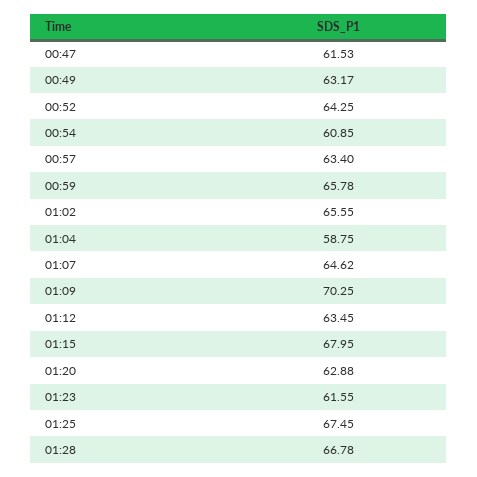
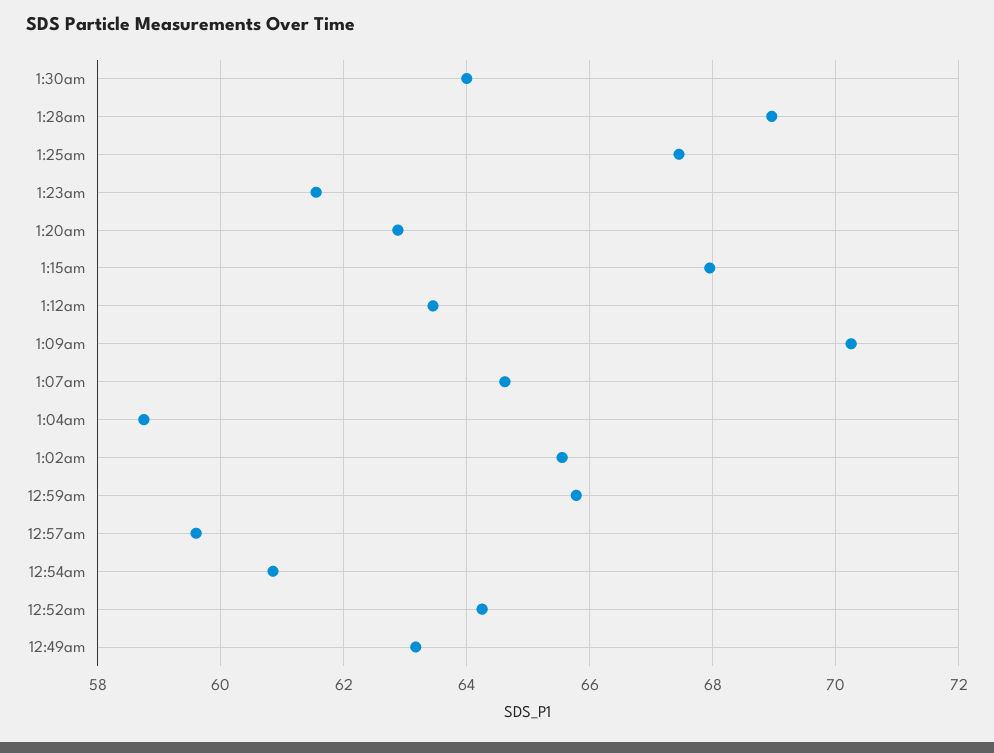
00:47: 61.53 -> none
00:57: 63.4 -> 59.6
01:28: 66.78 -> 69
1:30am: none -> 64

